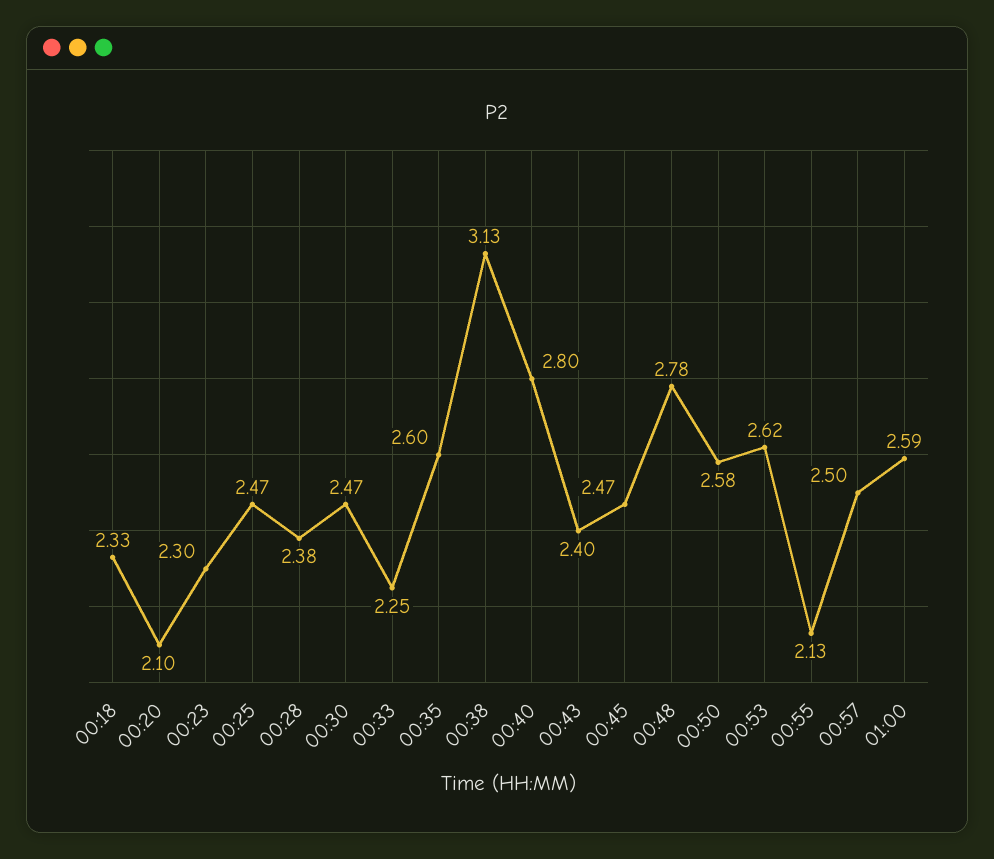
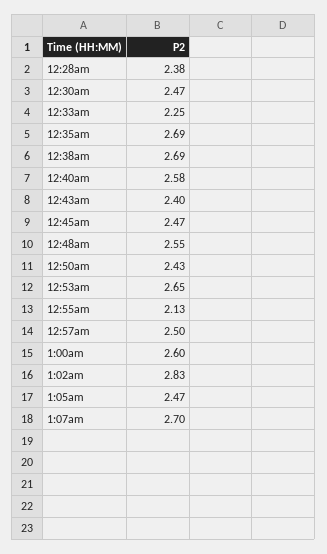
00:18: 2.33 -> none
00:20: 2.1 -> none
00:23: 2.3 -> none
00:25: 2.47 -> none
00:35: 2.6 -> 2.69
00:38: 3.13 -> 2.69
00:40: 2.8 -> 2.58
00:48: 2.78 -> 2.55
00:50: 2.58 -> 2.43
00:53: 2.62 -> 2.65
01:00: 2.59 -> 2.6
1:02am: none -> 2.83
1:05am: none -> 2.47
1:07am: none -> 2.7

